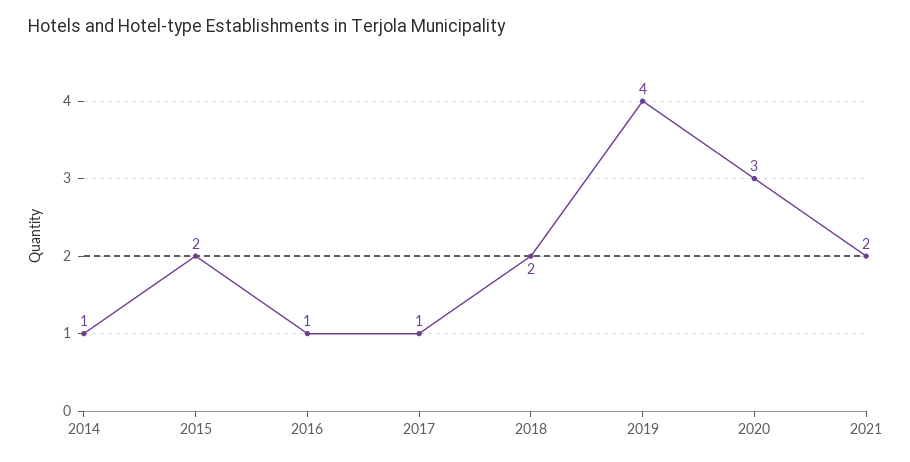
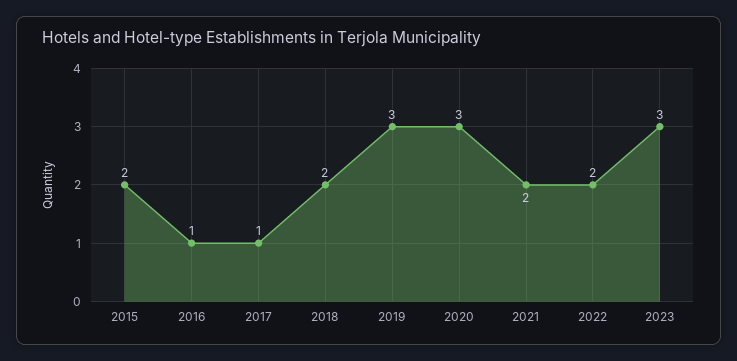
2014: 1 -> none
2019: 4 -> 3
2022: none -> 2
2023: none -> 3

